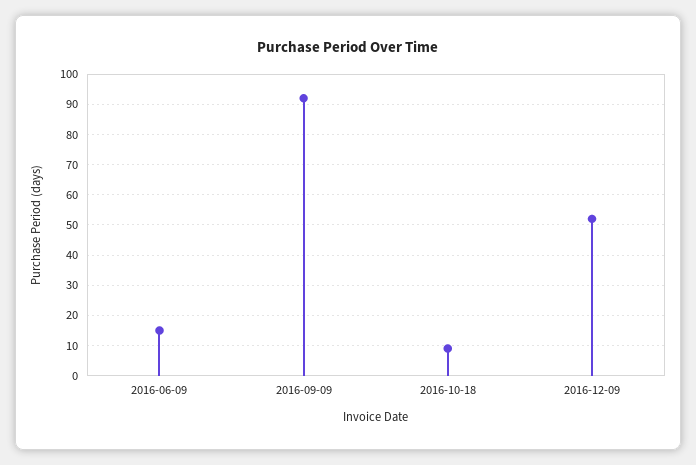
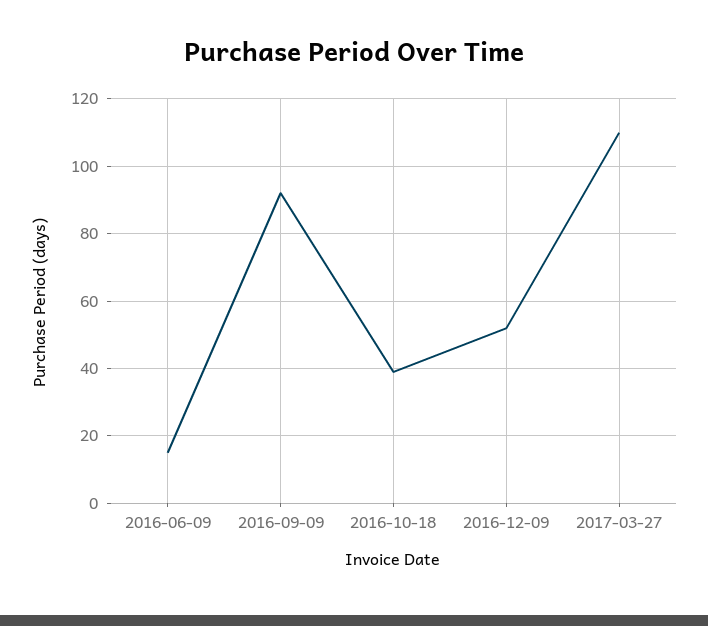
2016-10-18: 10 -> 40
2017-03-27: none -> 110

